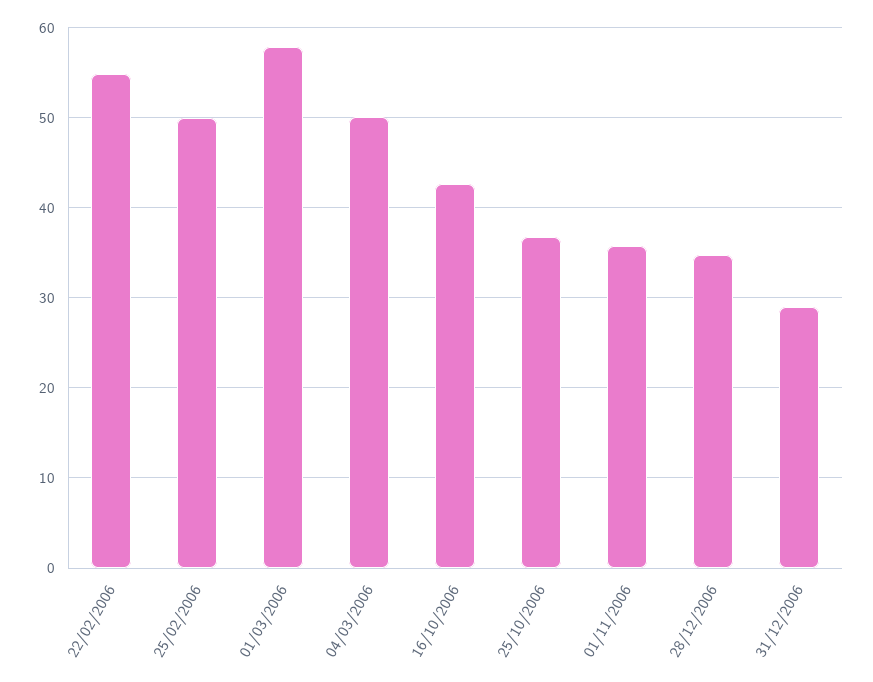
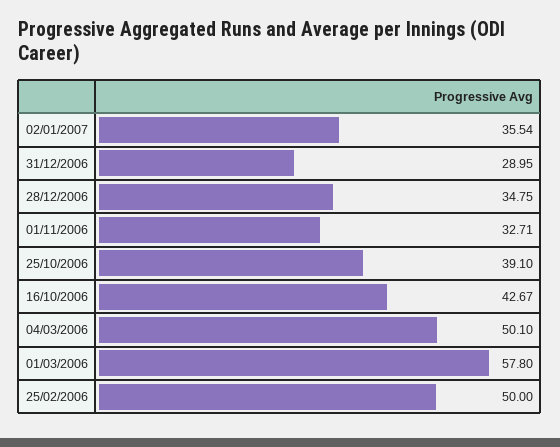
22/02/2006: 55 -> none
25/10/2006: 37 -> 39.1
01/11/2006: 36 -> 32.71
02/01/2007: none -> 35.54

